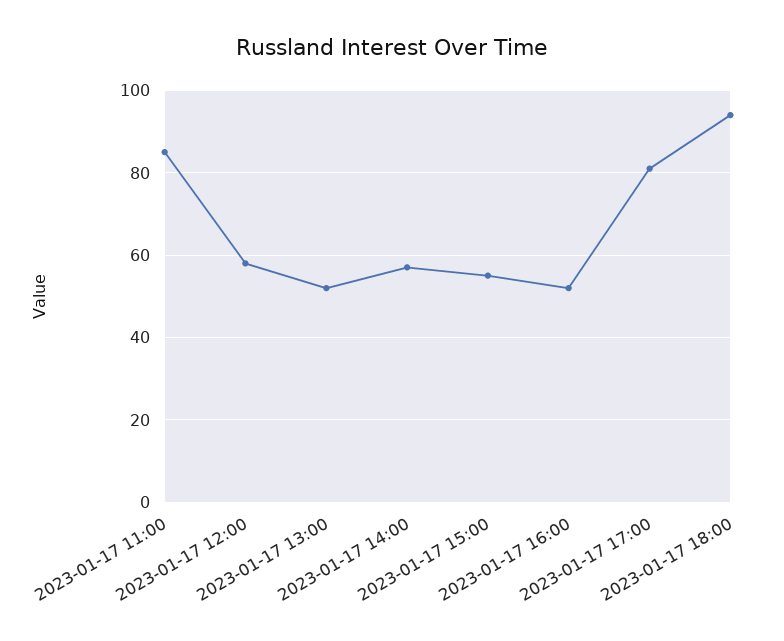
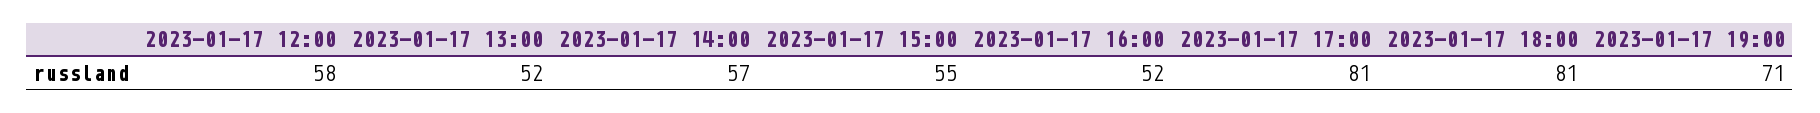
2023-01-17 11:00: 85 -> none
2023-01-17 18:00: 95 -> 81
2023-01-17 19:00: none -> 71

